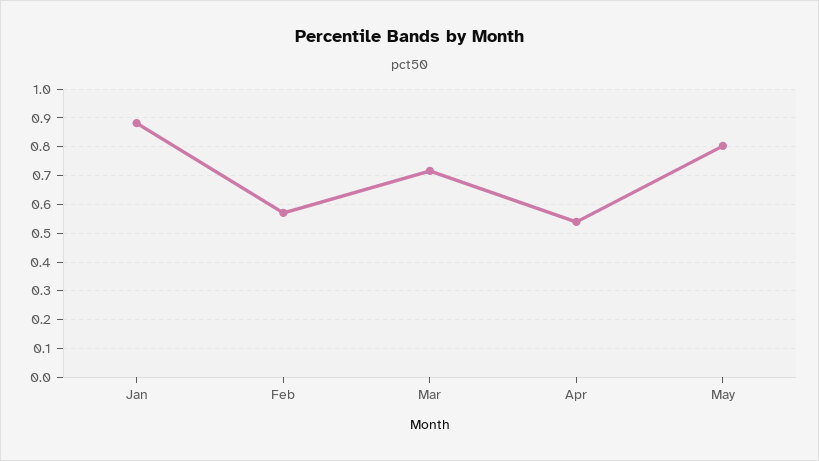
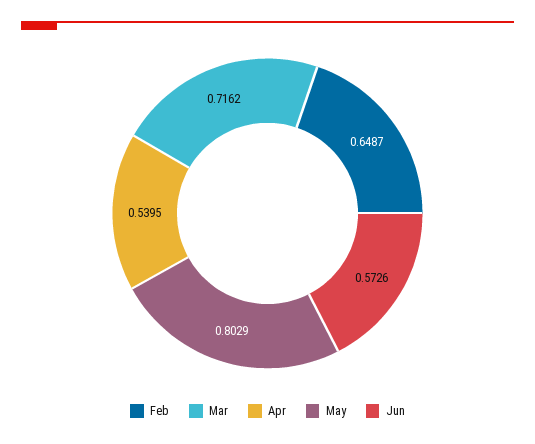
Jan: 0.875 -> none
Feb: 0.575 -> 0.6487
Jun: none -> 0.5726

